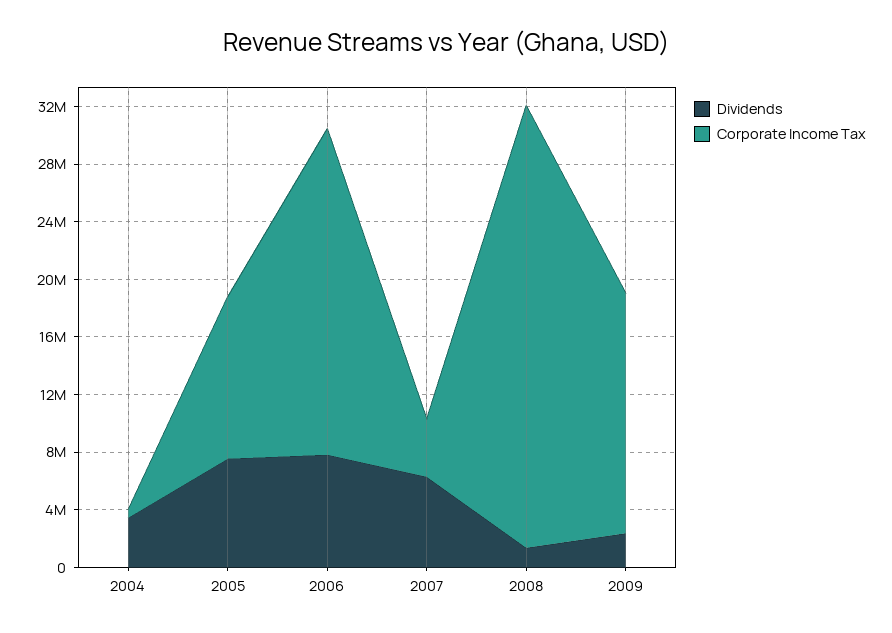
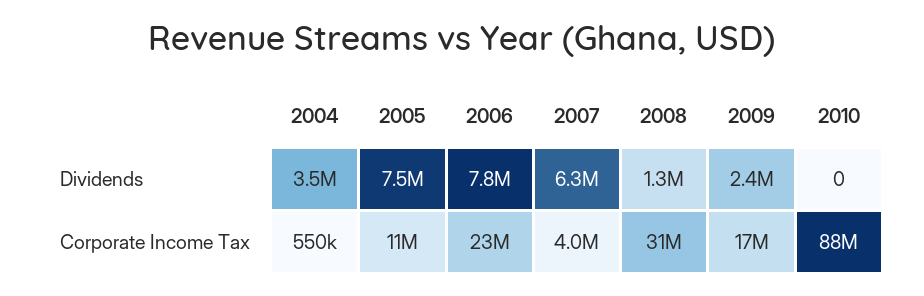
Dividends, 2010: none -> 0
Corporate Income Tax, 2010: none -> 88000000

